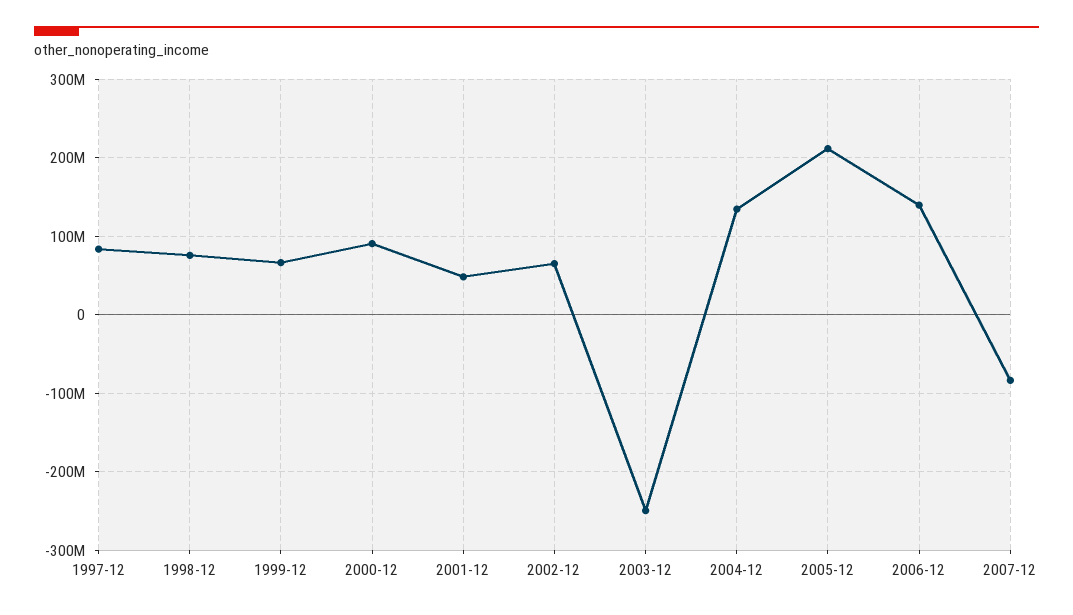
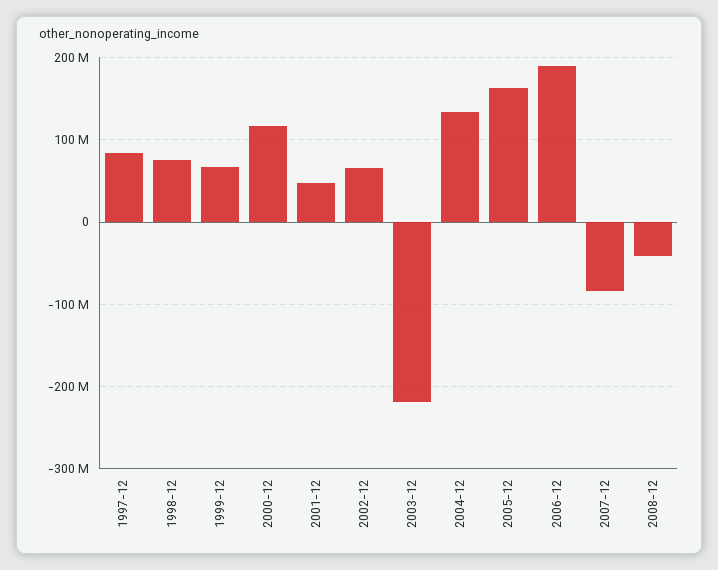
2000-12: 90000000 -> 120000000
2003-12: -250000000 -> -220000000
2005-12: 210000000 -> 160000000
2006-12: 140000000 -> 190000000
2008-12: none -> -40000000

